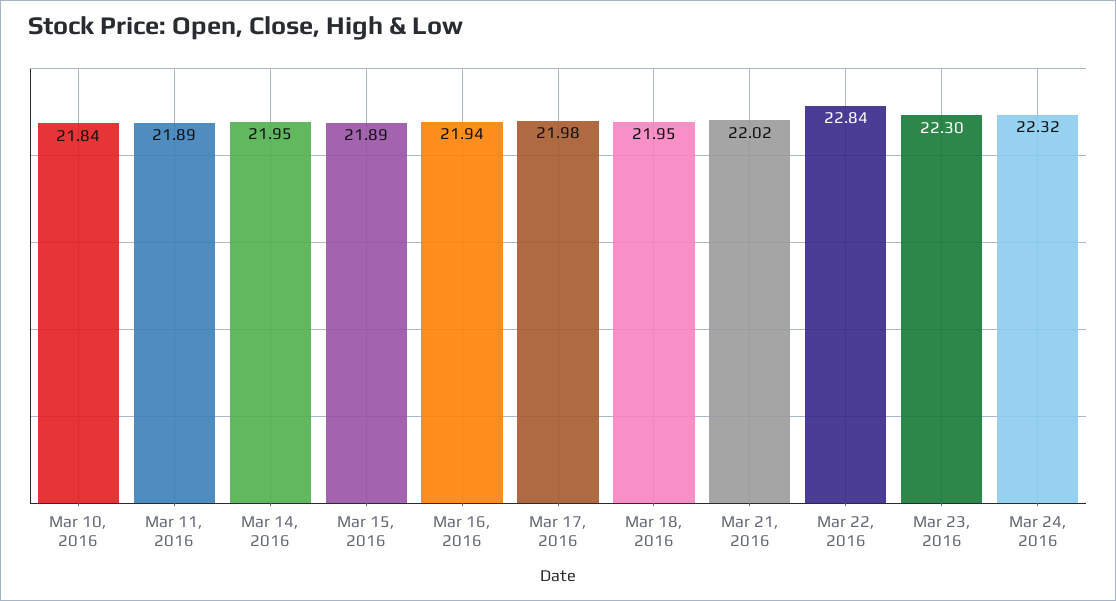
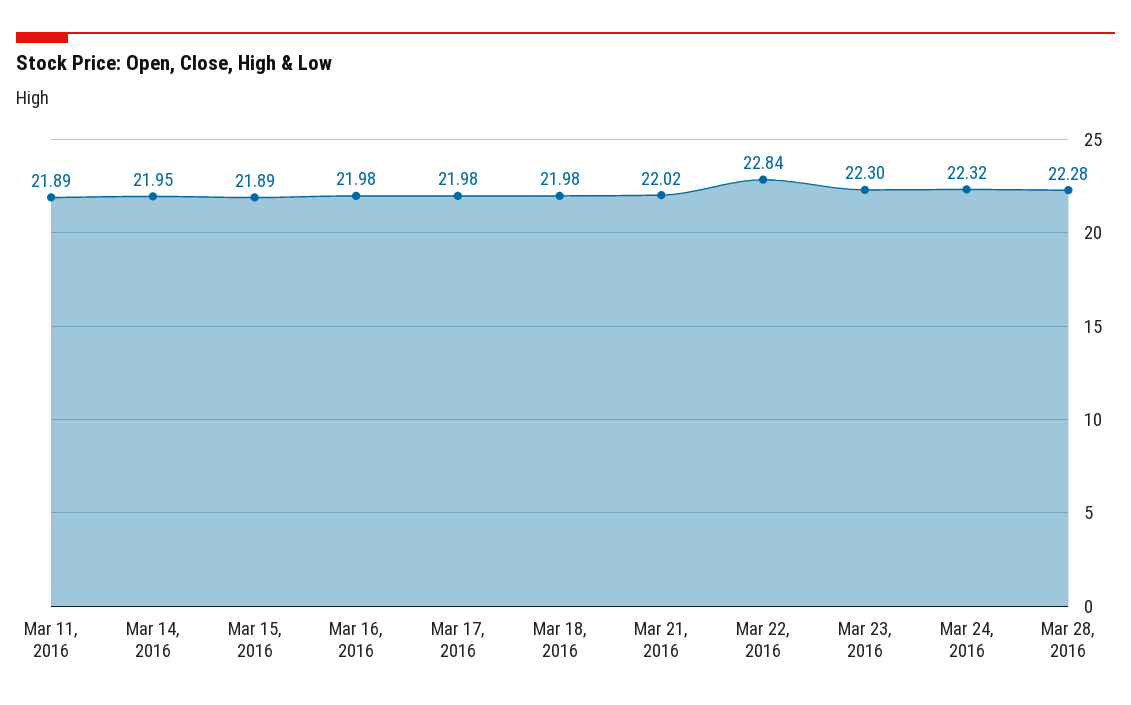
Mar 10, 2016: 21.84 -> none
Mar 16, 2016: 21.94 -> 21.98
Mar 18, 2016: 21.95 -> 21.98
Mar 28, 2016: none -> 22.28

